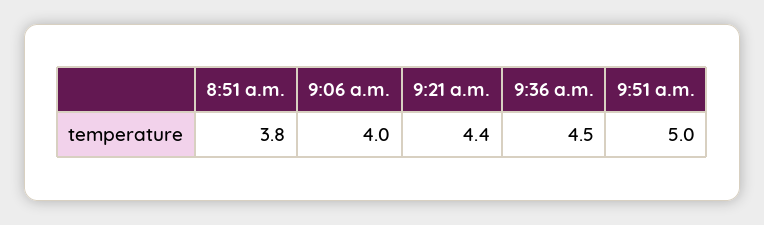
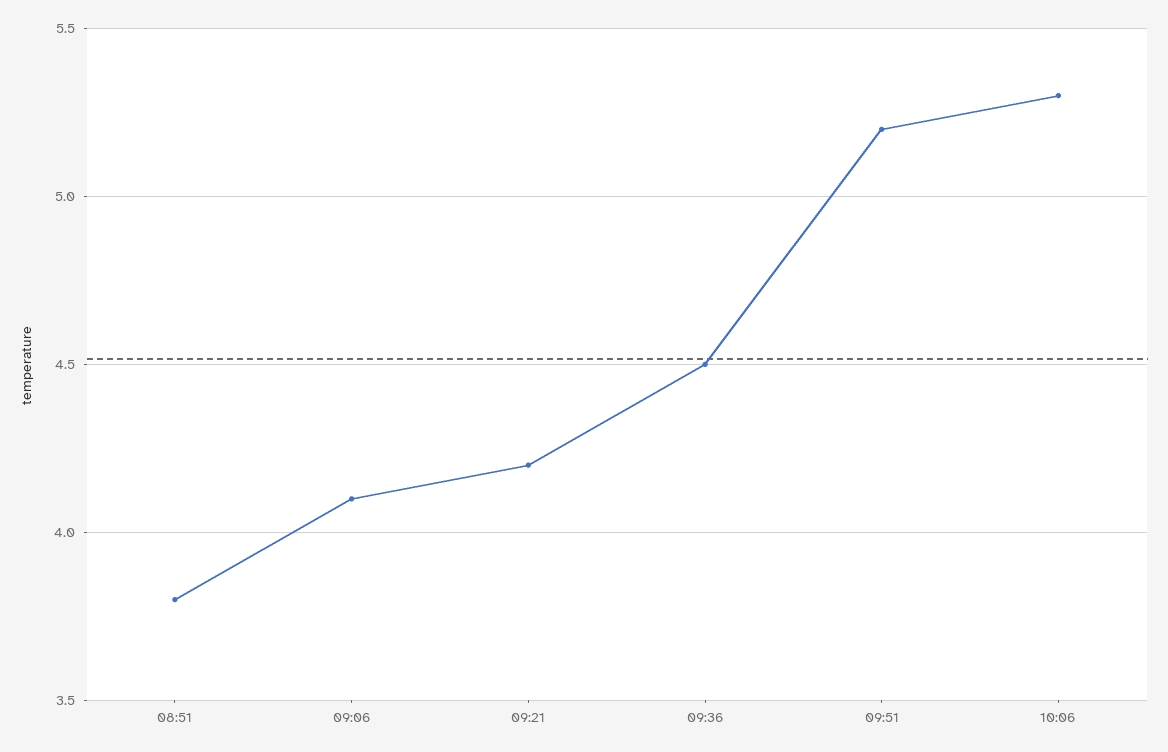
9:06 a.m.: 4 -> 4.1
9:21 a.m.: 4.4 -> 4.2
9:51 a.m.: 5 -> 5.2
10:06: none -> 5.3

